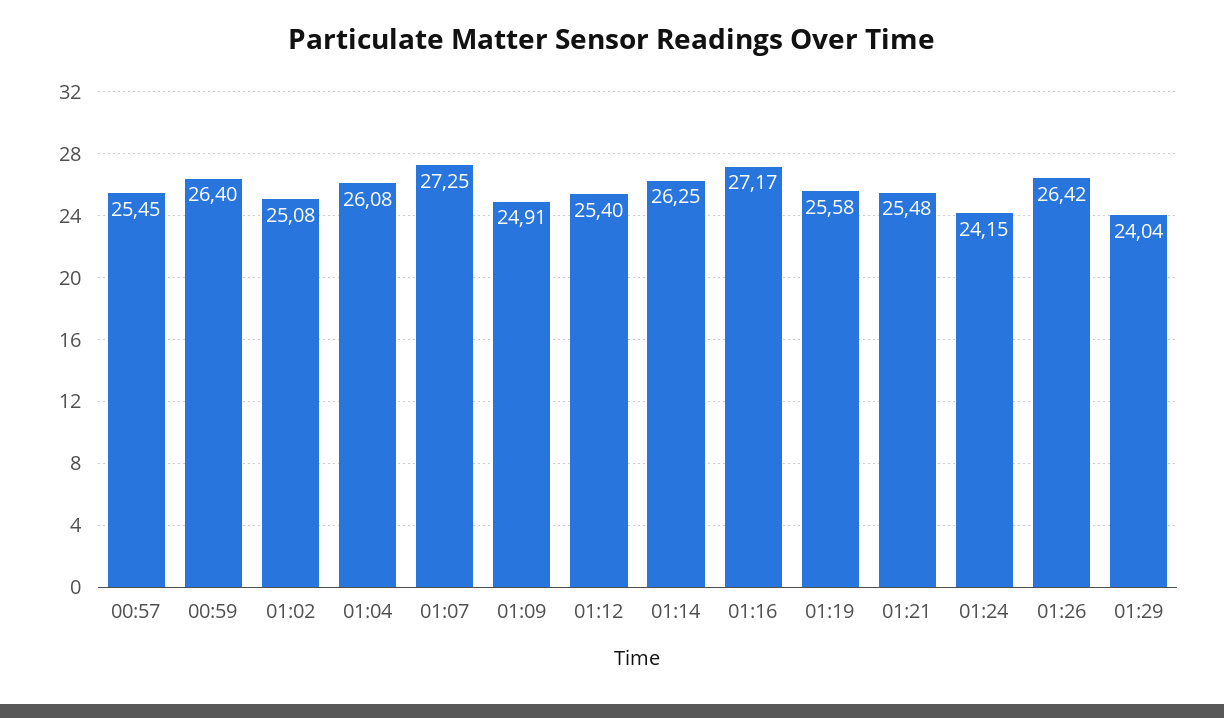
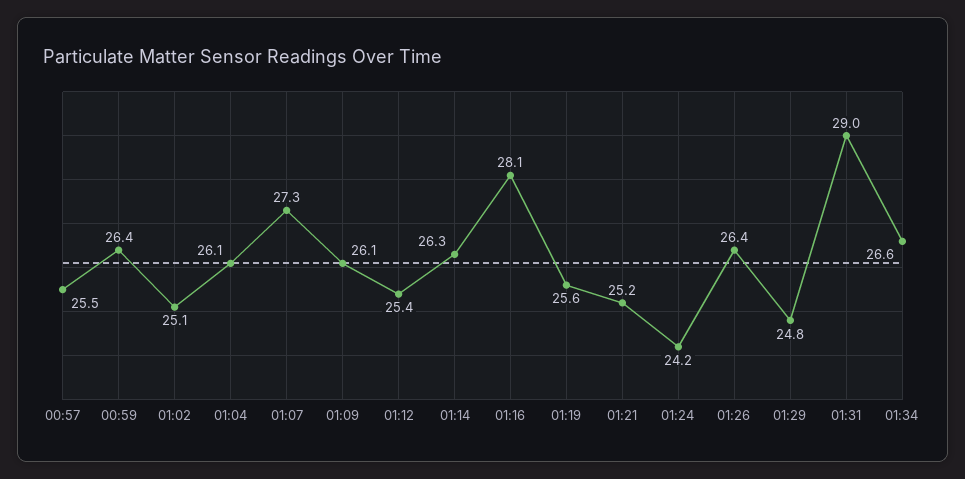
01:09: 24.91 -> 26.1
01:16: 27.17 -> 28.1
01:21: 25.48 -> 25.2
01:29: 24.04 -> 24.8
01:31: none -> 29
01:34: none -> 26.6

